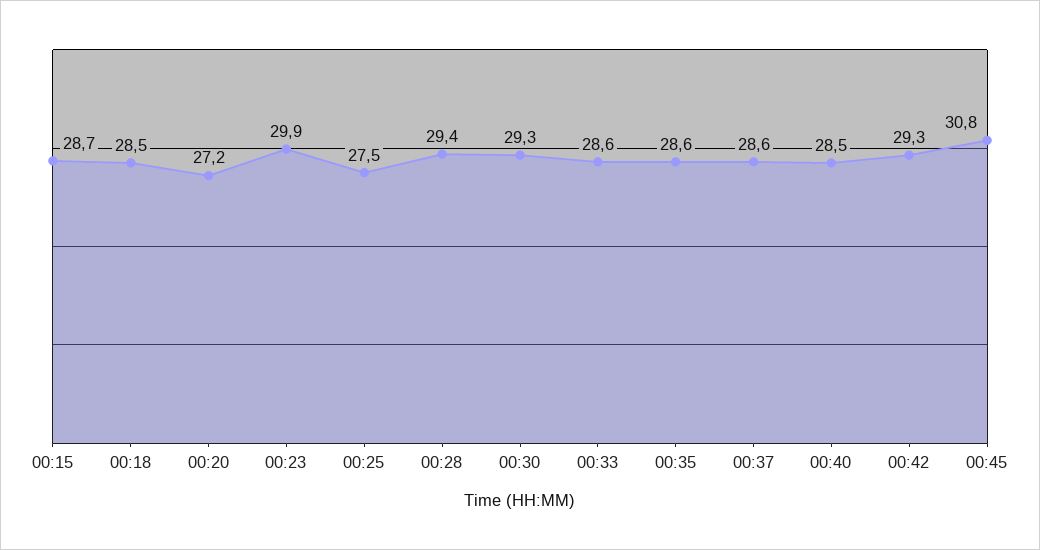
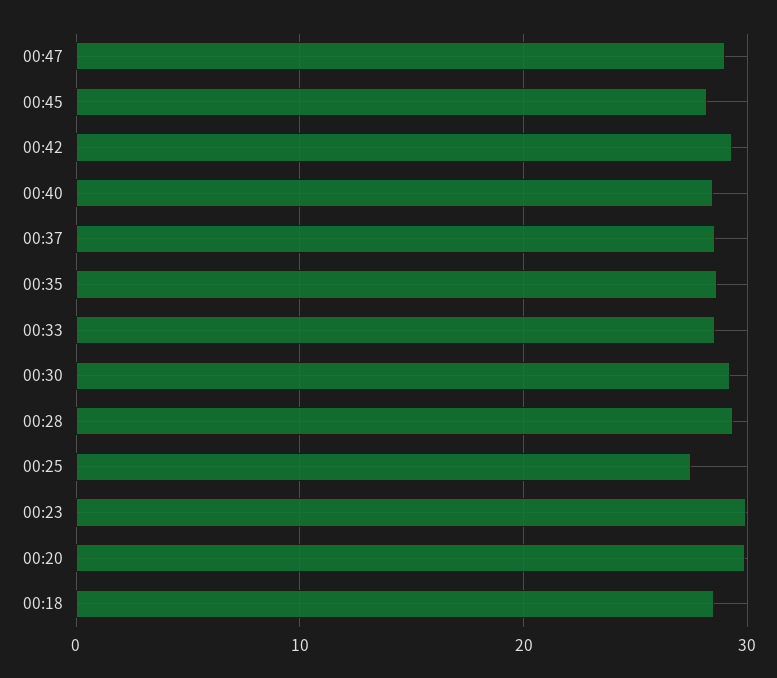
00:15: 28.7 -> none
00:20: 27.2 -> 30
00:45: 30.8 -> 28
00:47: none -> 29

